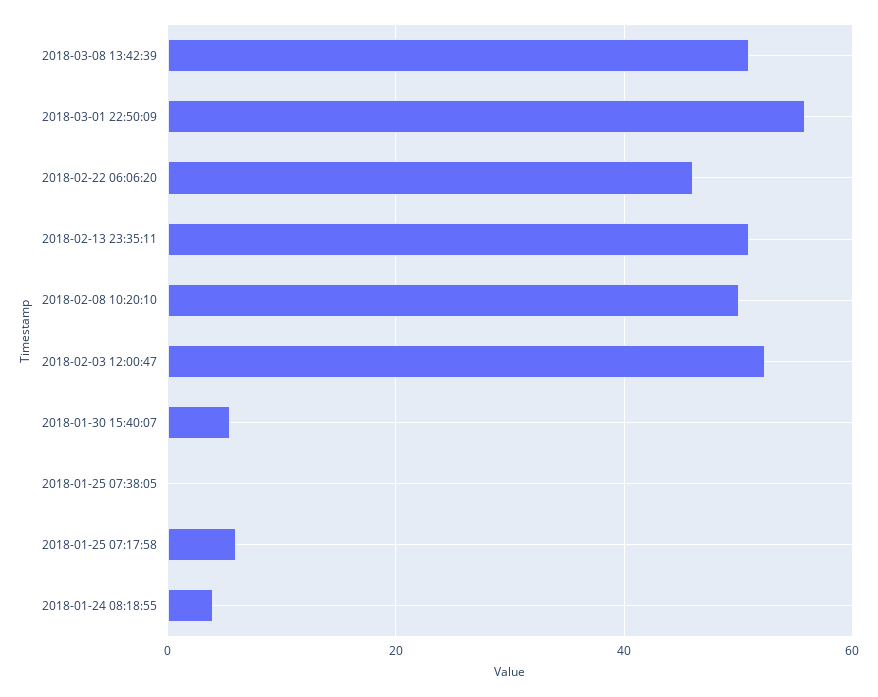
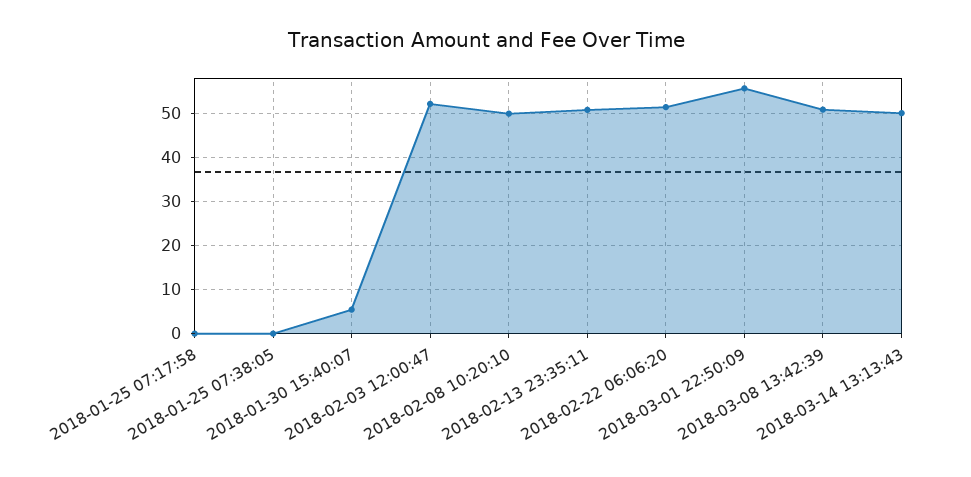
2018-02-22 06:06:20: 46 -> 52
2018-01-25 07:17:58: 6 -> 0
2018-01-24 08:18:55: 4 -> none
2018-03-14 13:13:43: none -> 50

